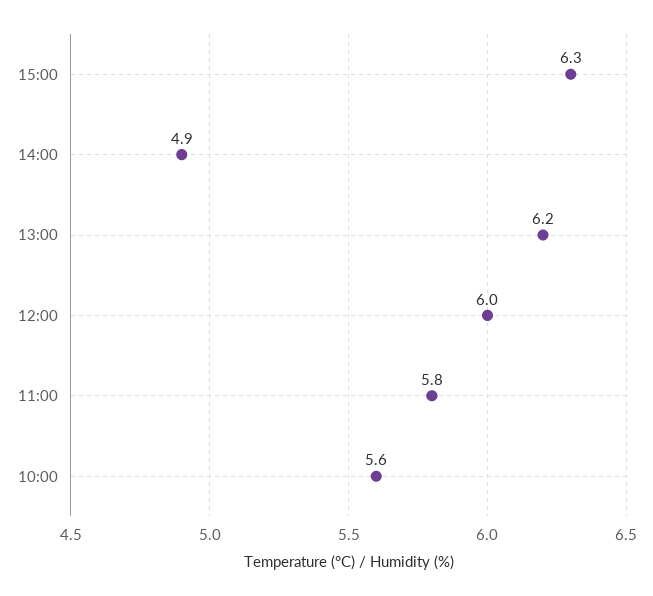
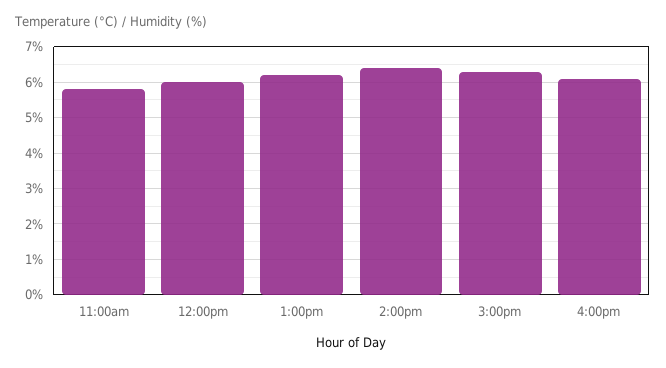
14:00: 4.9 -> 6.5
10:00: 5.6 -> none
4:00pm: none -> 6

